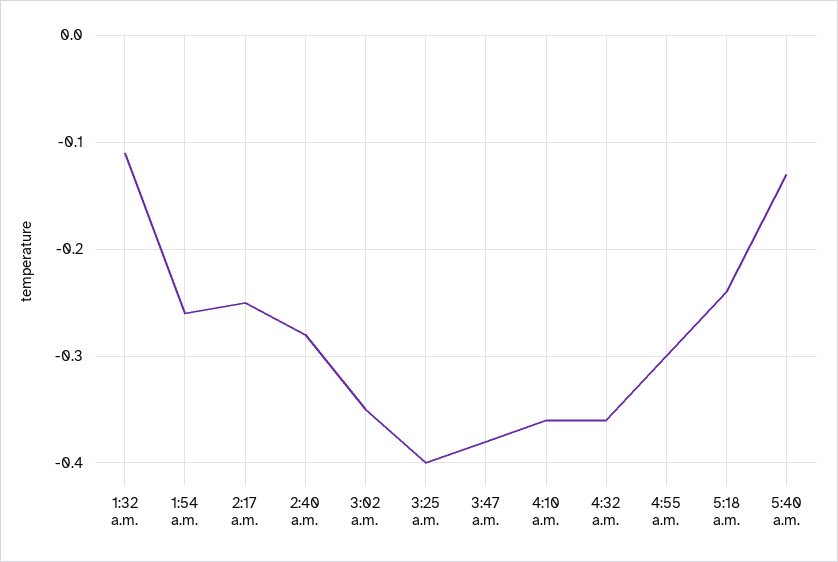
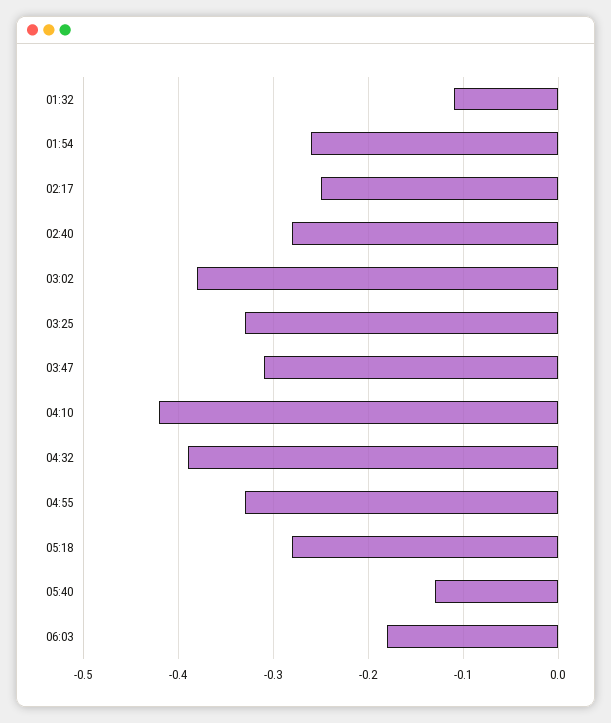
3:02 a.m.: -0.35 -> -0.38
3:25 a.m.: -0.4 -> -0.33
3:47 a.m.: -0.38 -> -0.31
4:10 a.m.: -0.36 -> -0.42
4:32 a.m.: -0.36 -> -0.39
4:55 a.m.: -0.3 -> -0.33
5:18 a.m.: -0.24 -> -0.28
06:03: none -> -0.18

